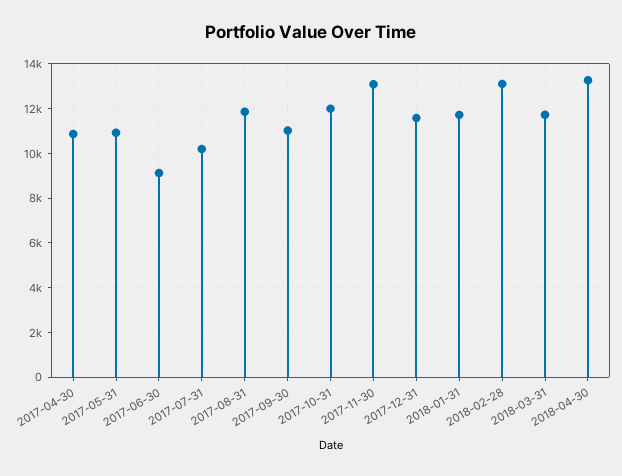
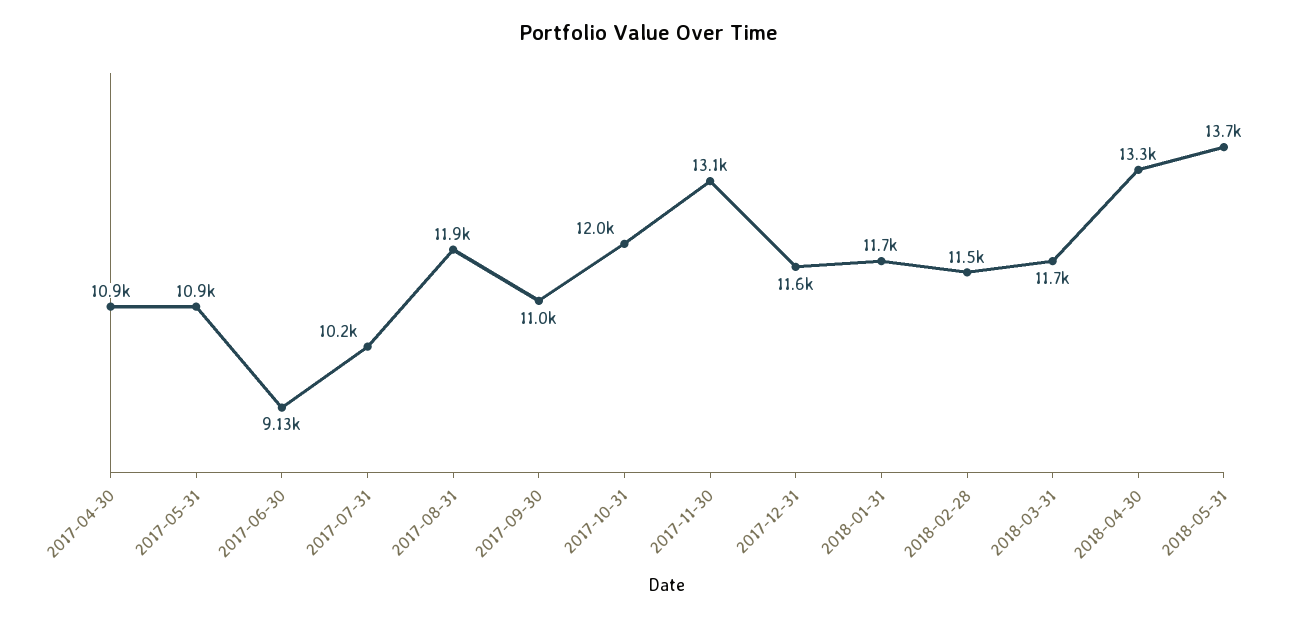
2018-02-28: 13000 -> 11500
2018-05-31: none -> 13700

